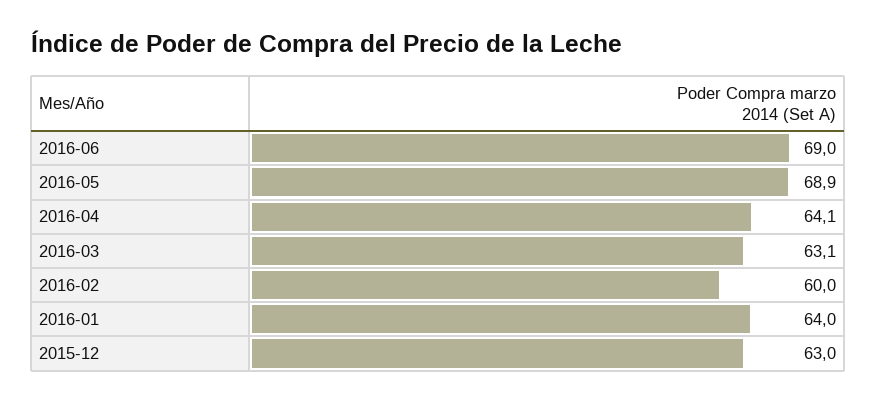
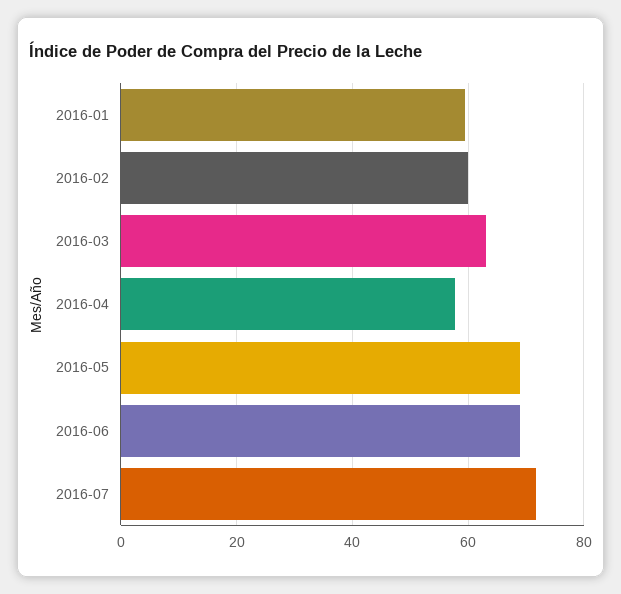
2016-04: 64.1 -> 58
2016-01: 64 -> 60
2015-12: 63 -> none
2016-07: none -> 72

